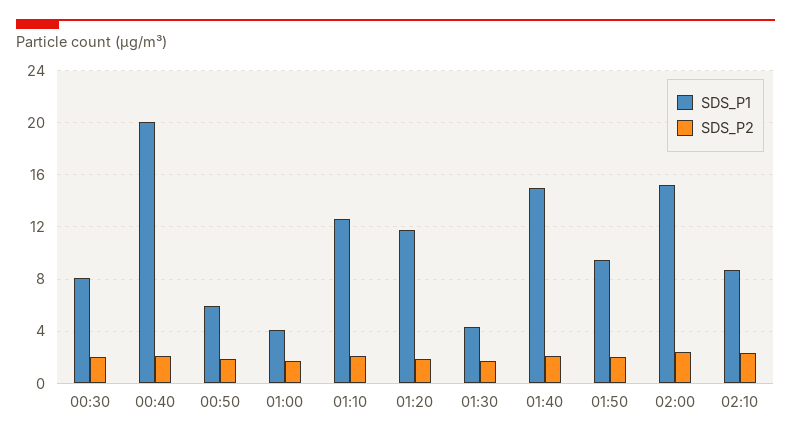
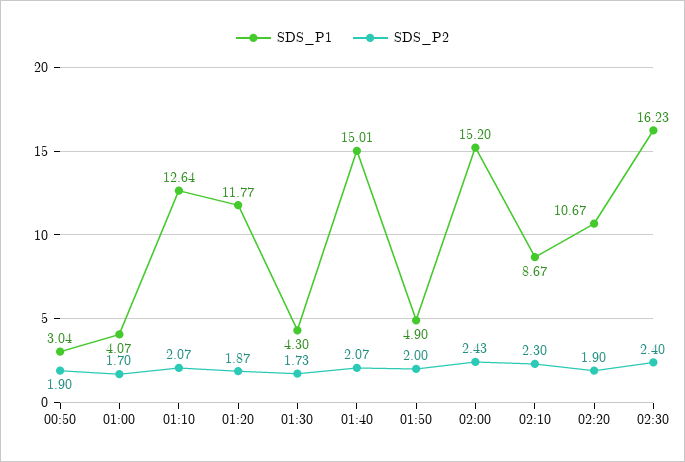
SDS_P1, 00:30: 8 -> none
SDS_P2, 00:30: 2 -> none
SDS_P1, 00:40: 20 -> none
SDS_P2, 00:40: 2 -> none
SDS_P1, 00:50: 6 -> 3.04
SDS_P1, 01:50: 9.5 -> 4.9
SDS_P1, 02:20: none -> 10.67
SDS_P2, 02:20: none -> 1.9
SDS_P1, 02:30: none -> 16.23
SDS_P2, 02:30: none -> 2.4

